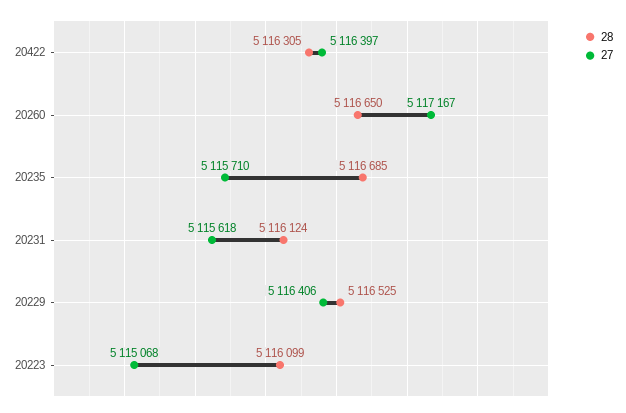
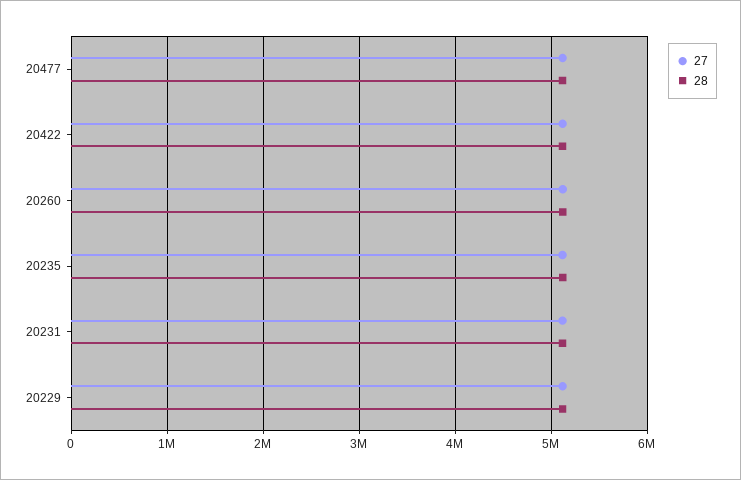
28, 20223: 5116099 -> none
27, 20223: 5115068 -> none
27, 20477: none -> 5100000
28, 20477: none -> 5100000

